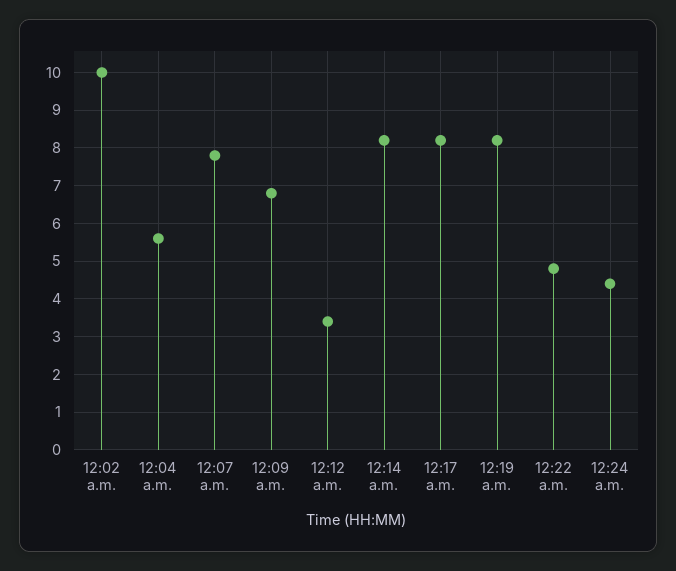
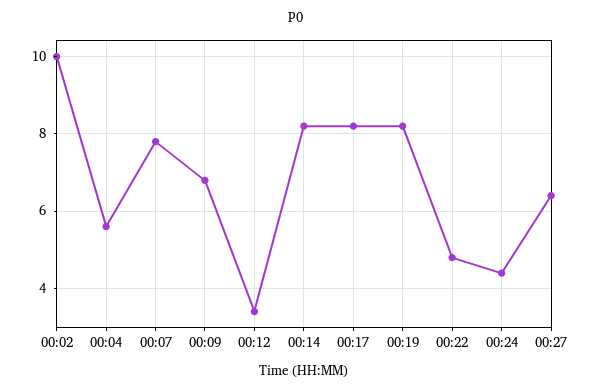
00:27: none -> 6.5

